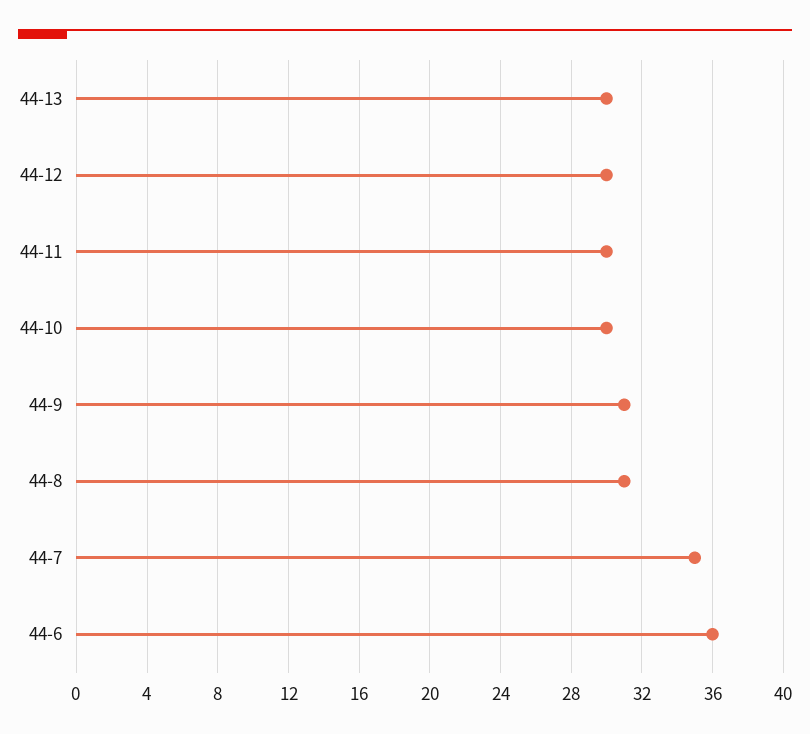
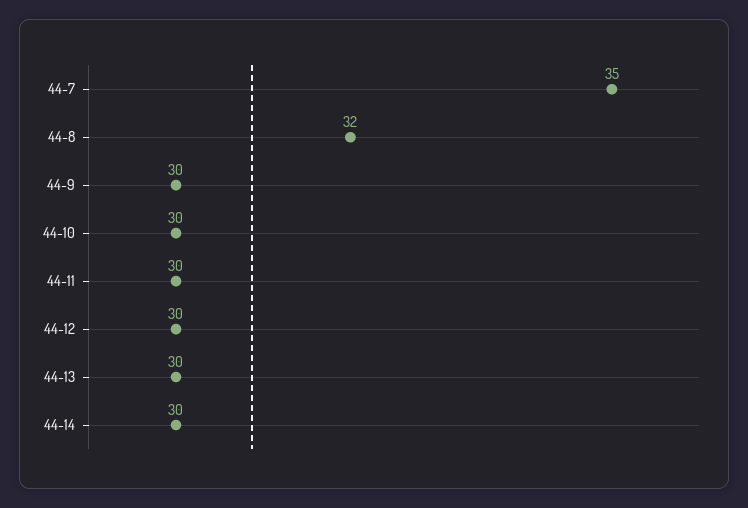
44-9: 31 -> 30
44-8: 31 -> 32
44-6: 36 -> none
44-14: none -> 30

